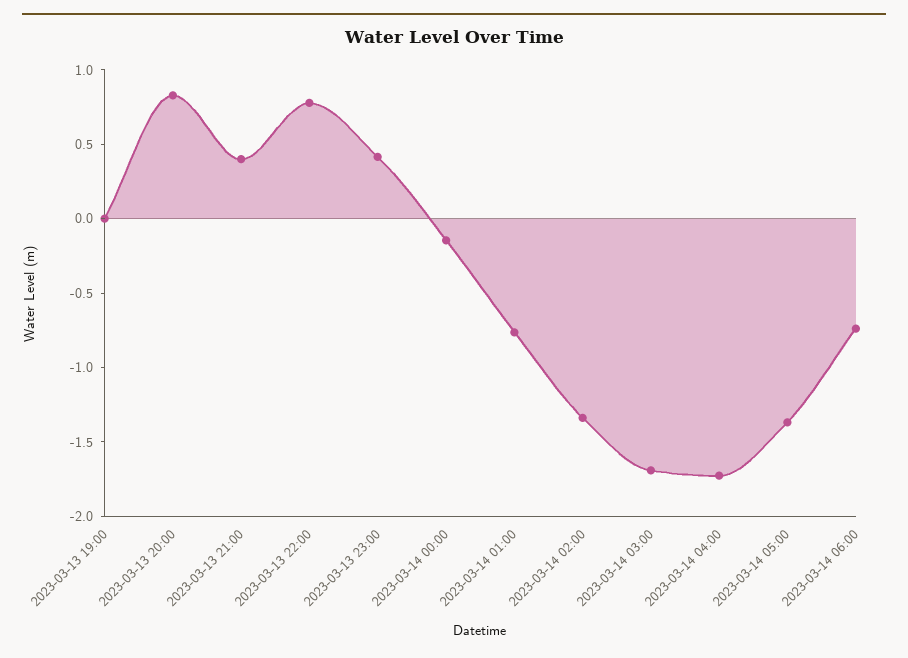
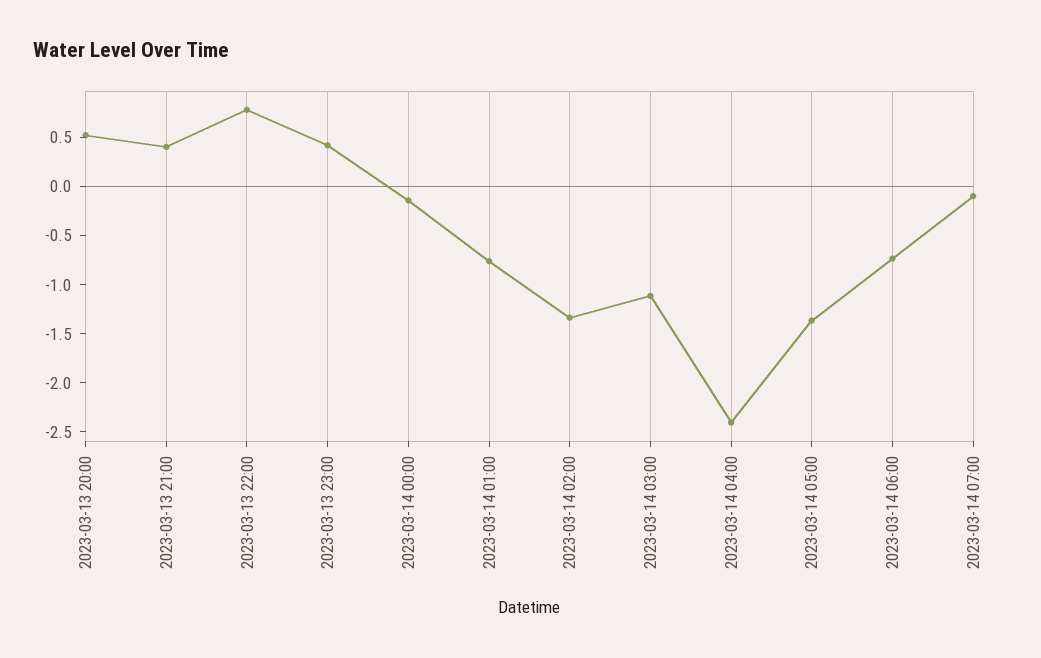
2023-03-13 19:00: 0 -> none
2023-03-13 20:00: 0.8 -> 0.5
2023-03-14 03:00: -1.7 -> -1.1
2023-03-14 04:00: -1.7 -> -2.4
2023-03-14 07:00: none -> -0.1

